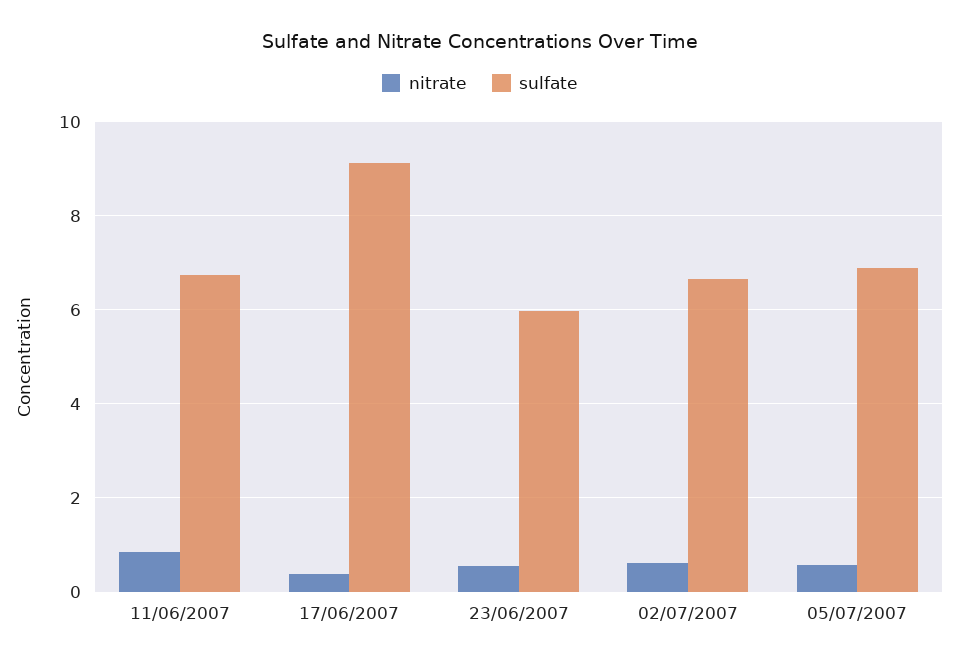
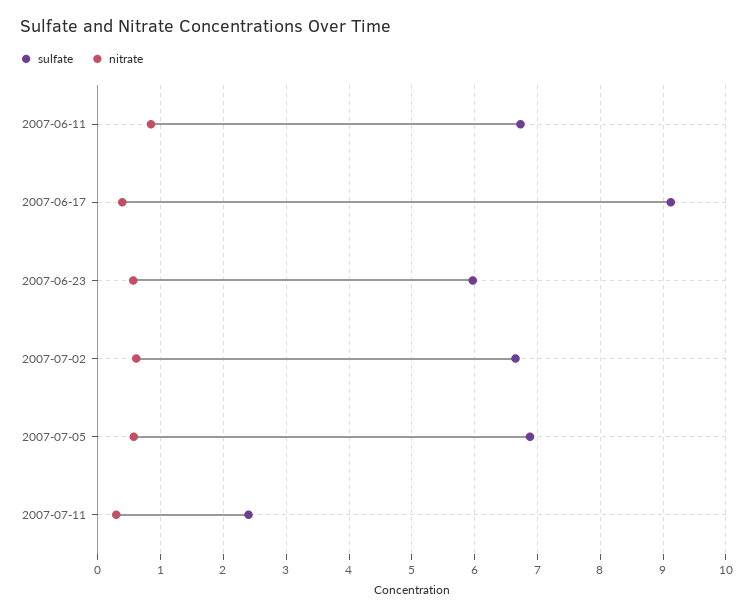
sulfate, 2007-07-11: none -> 2.4
nitrate, 2007-07-11: none -> 0.3

